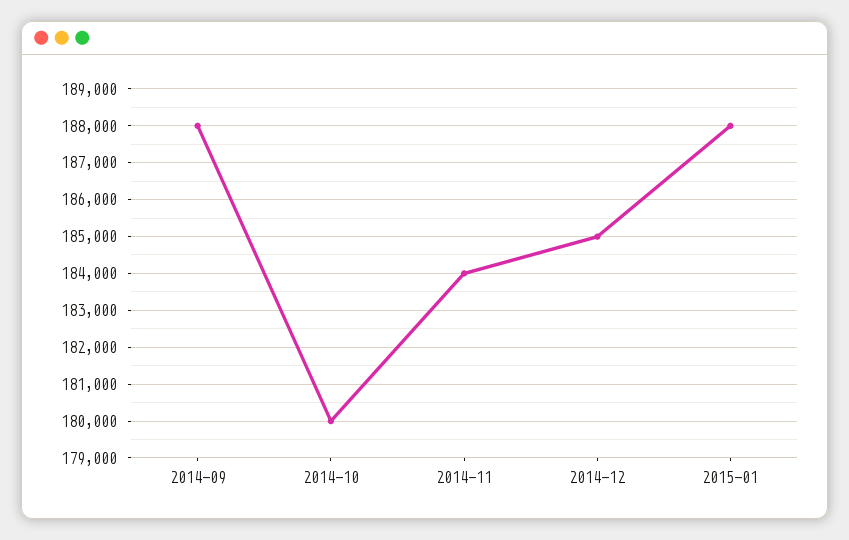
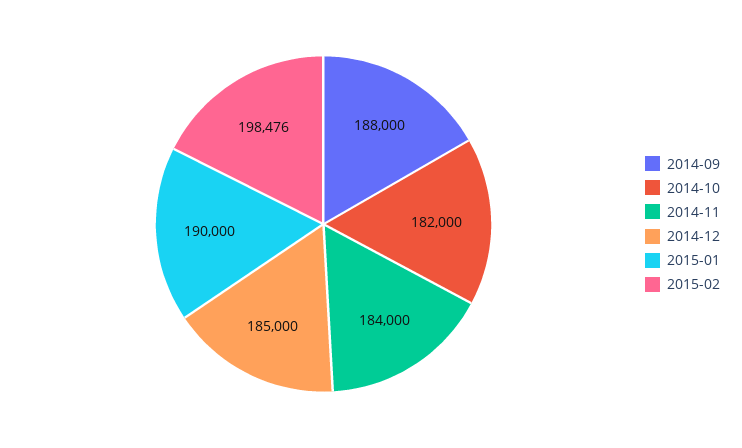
2014-10: 180000 -> 182000
2015-01: 188000 -> 190000
2015-02: none -> 198476

